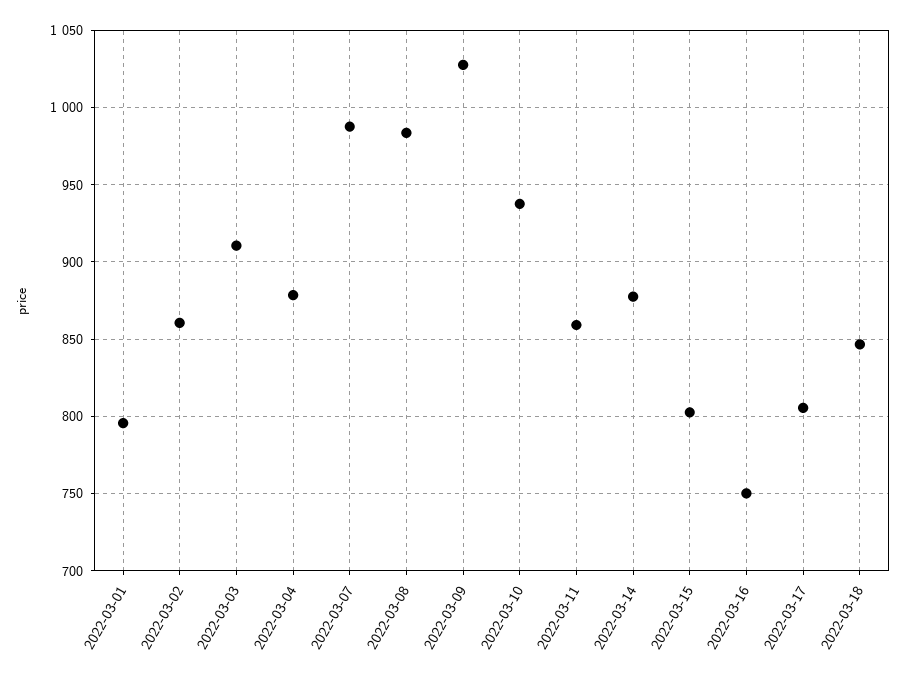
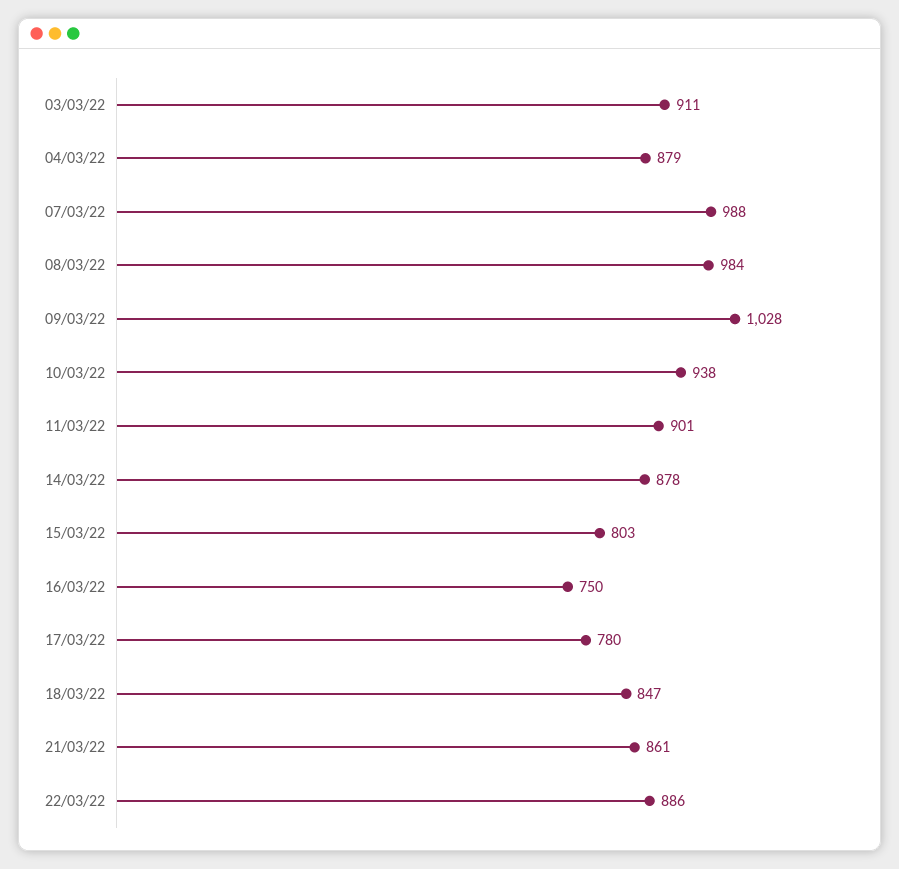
2022-03-01: 795 -> none
2022-03-02: 860 -> none
2022-03-11: 860 -> 901
2022-03-17: 805 -> 780
21/03/22: none -> 861
22/03/22: none -> 886

